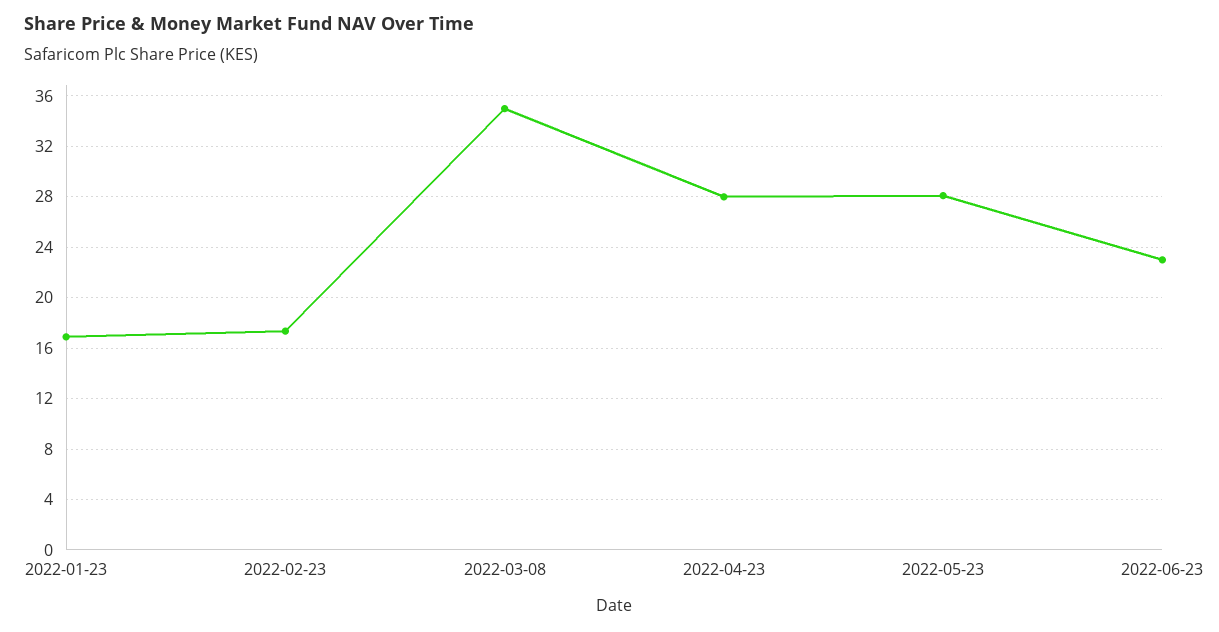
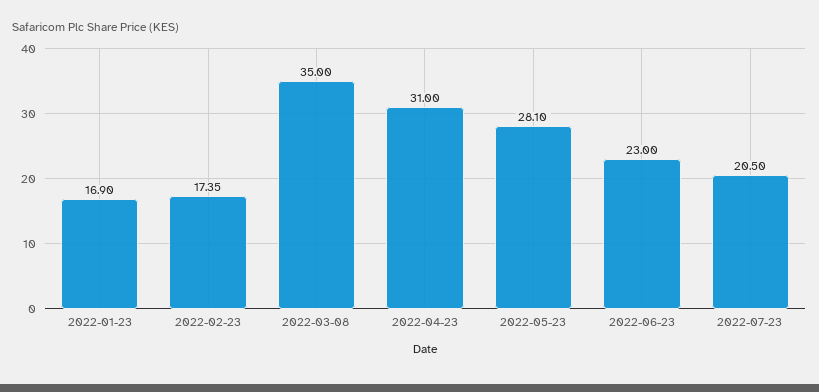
2022-04-23: 28 -> 31
2022-07-23: none -> 20.5

